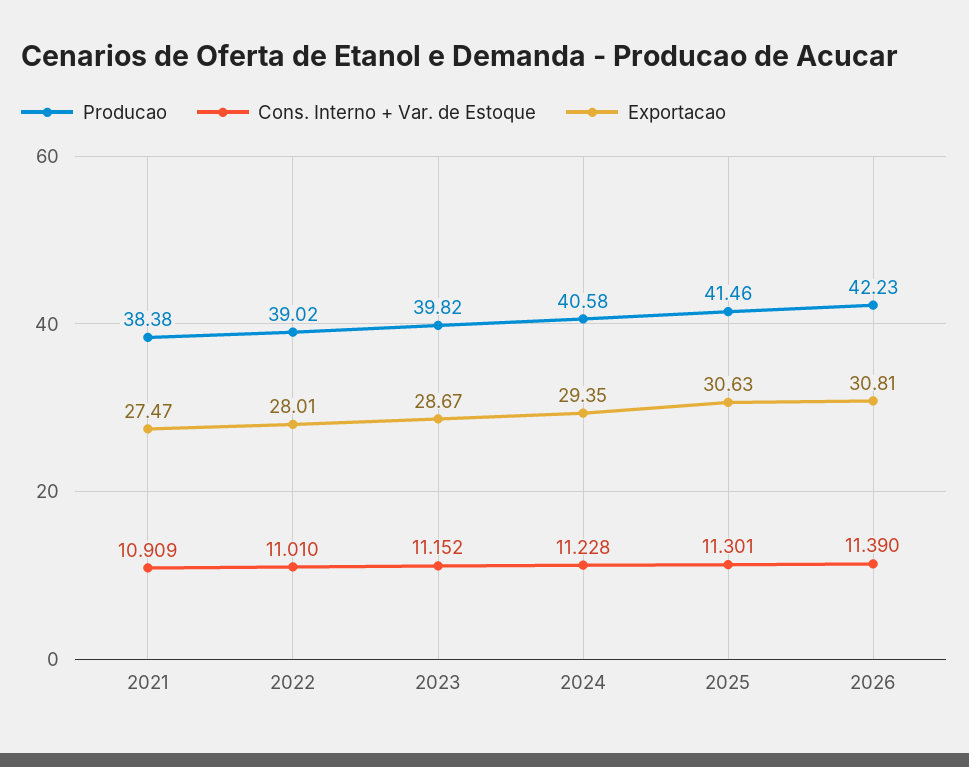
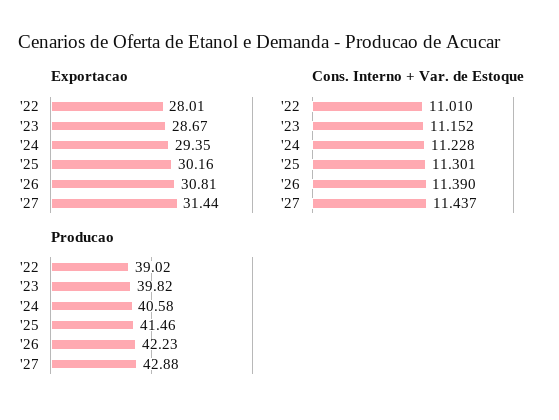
Producao, 2021: 38.38 -> none
Cons. Interno + Var. de Estoque, 2021: 10.909 -> none
Exportacao, 2021: 27.47 -> none
Exportacao, 2025: 30.63 -> 30.16
Exportacao, '27: none -> 31.44
Cons. Interno + Var. de Estoque, '27: none -> 11.437
Producao, '27: none -> 42.88

